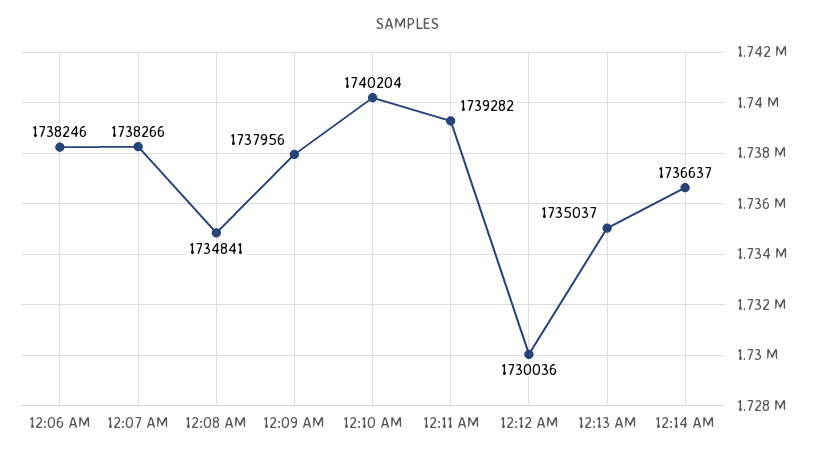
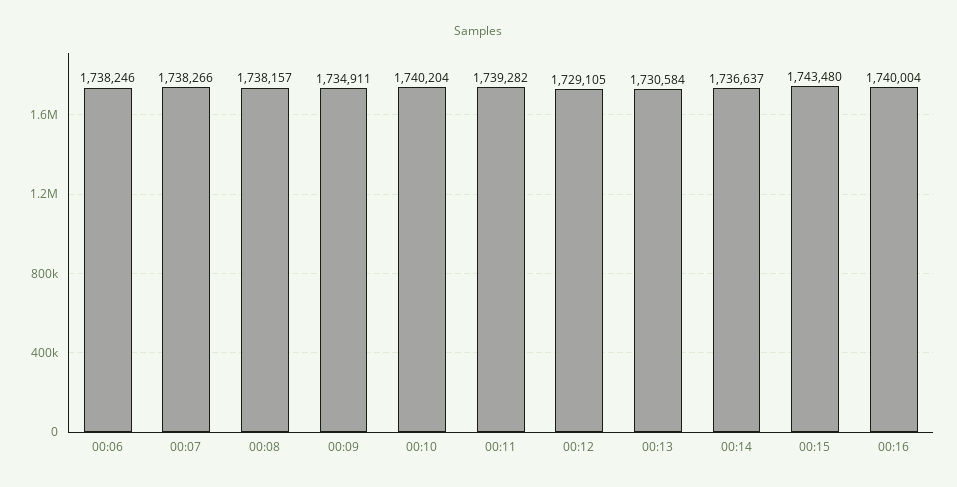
12:08 AM: 1734841 -> 1738157
12:09 AM: 1737956 -> 1734911
12:12 AM: 1730036 -> 1729105
12:13 AM: 1735037 -> 1730584
00:15: none -> 1743480
00:16: none -> 1740004

